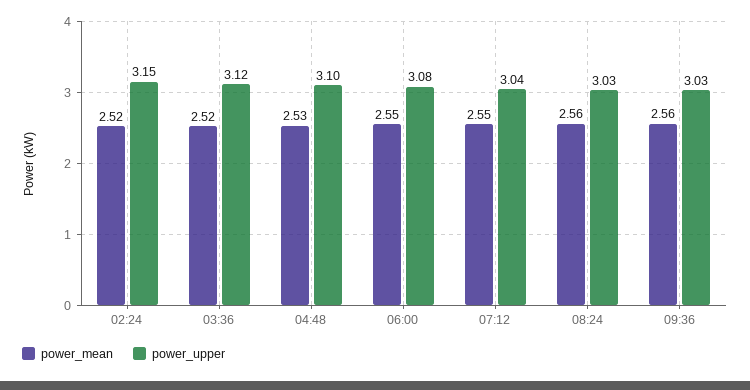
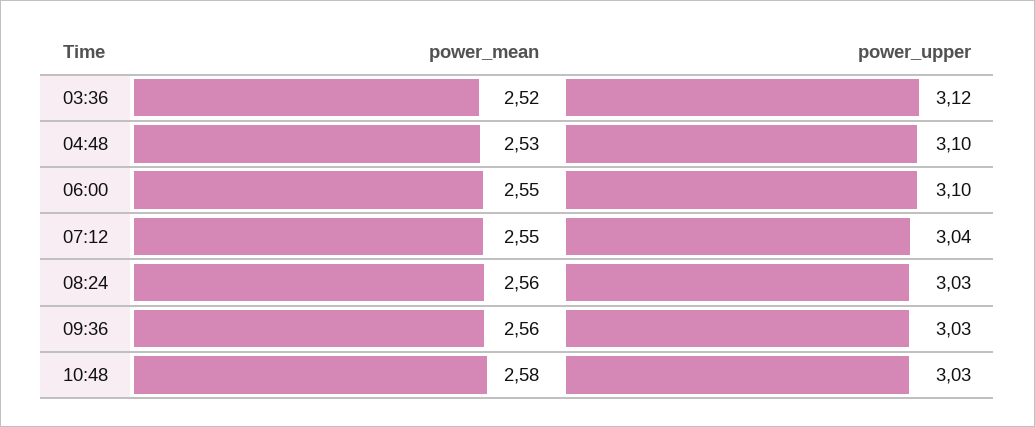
power_mean, 02:24: 2.52 -> none
power_upper, 02:24: 3.15 -> none
power_upper, 06:00: 3.08 -> 3.1
power_mean, 10:48: none -> 2.58
power_upper, 10:48: none -> 3.03

